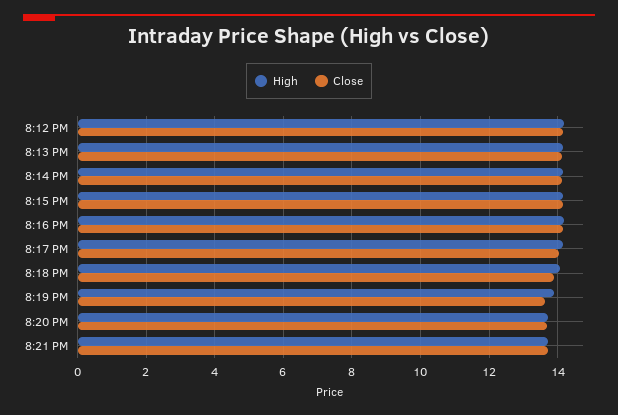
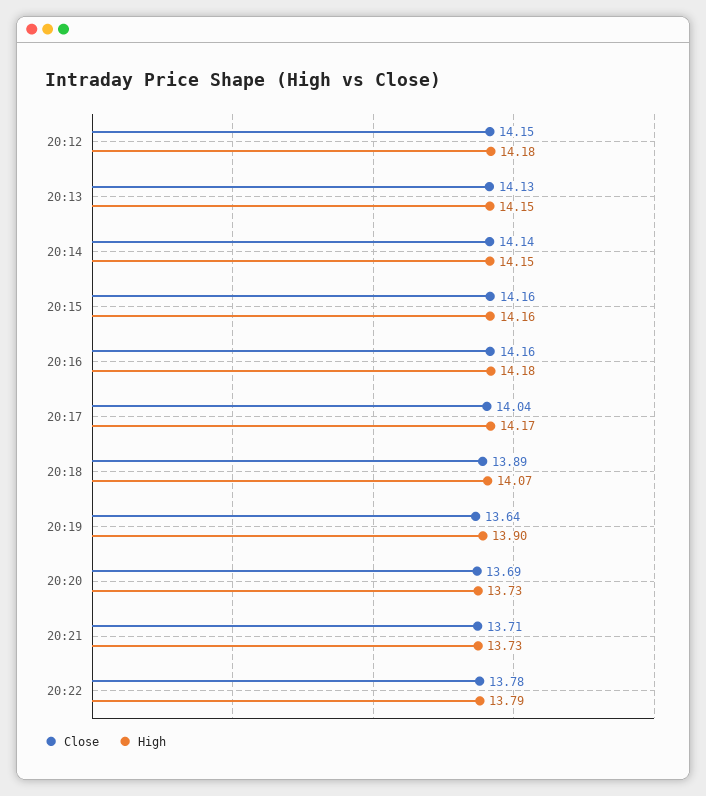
Close, 20:22: none -> 13.78
High, 20:22: none -> 13.79

